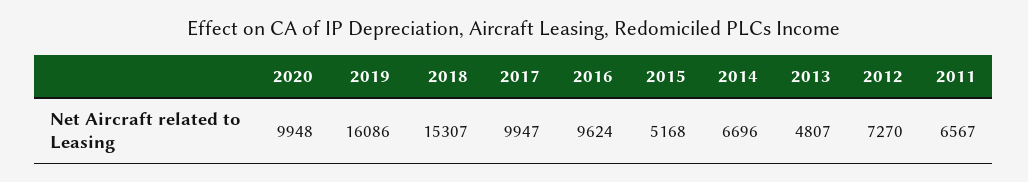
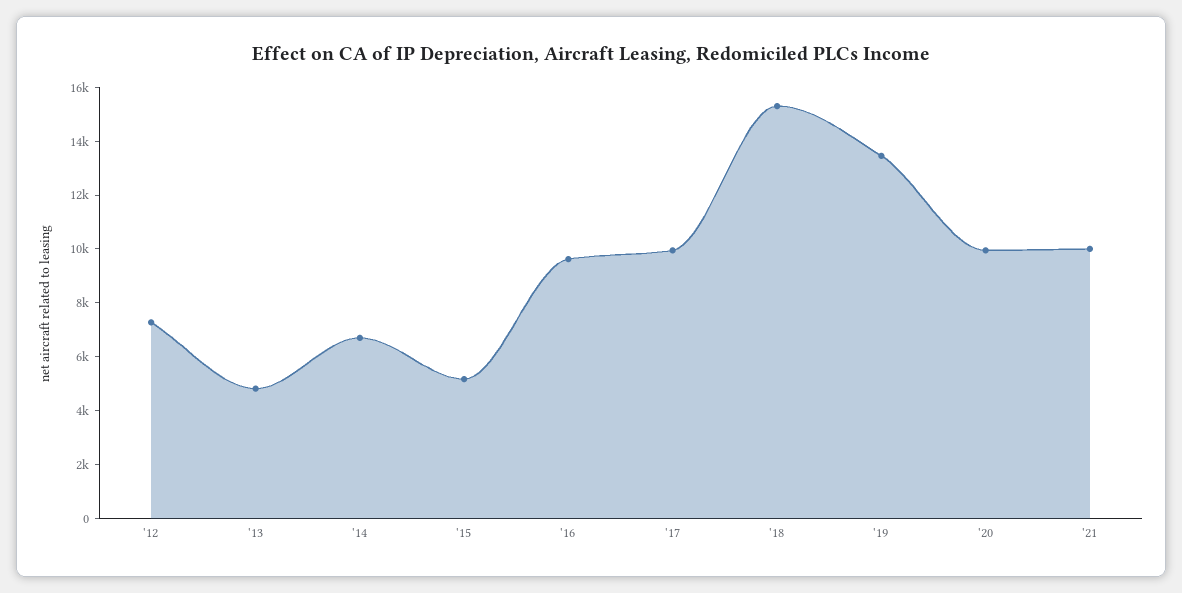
2019: 16086 -> 13500
2011: 6567 -> none
'21: none -> 10000

